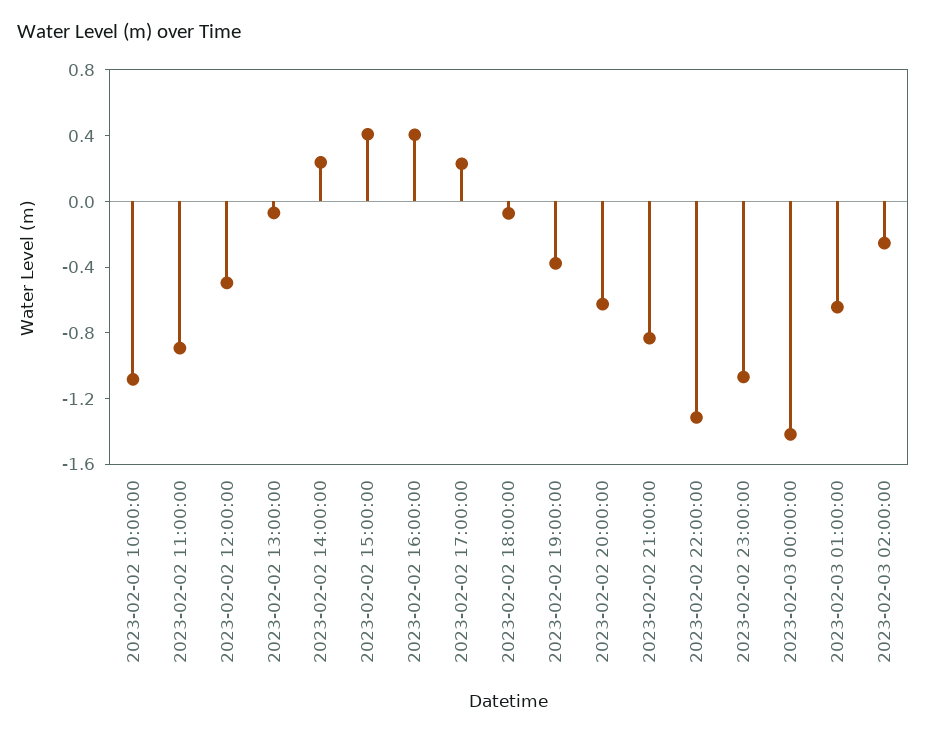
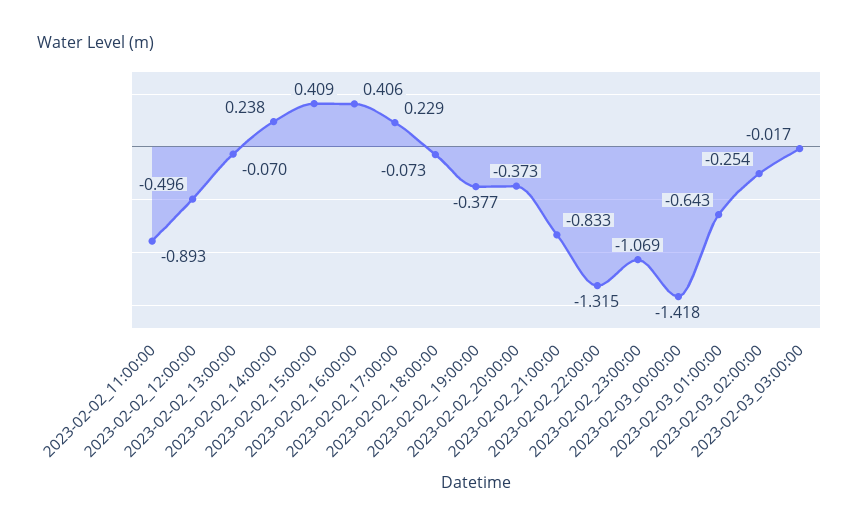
2023-02-02 10:00:00: -1.1 -> none
2023-02-02 20:00:00: -0.6 -> -0.373
2023-02-03_03:00:00: none -> -0.017

